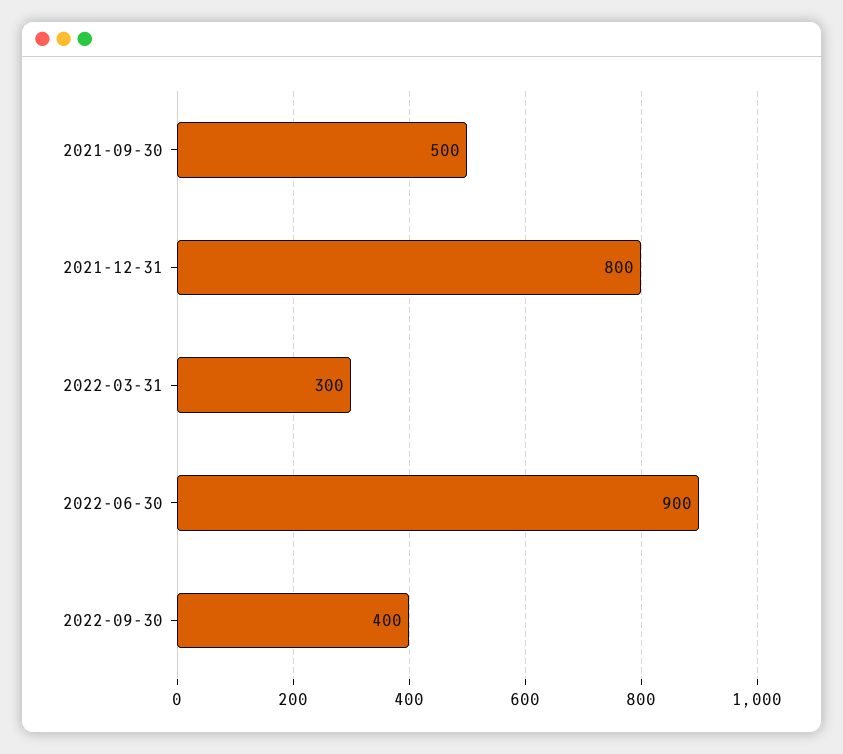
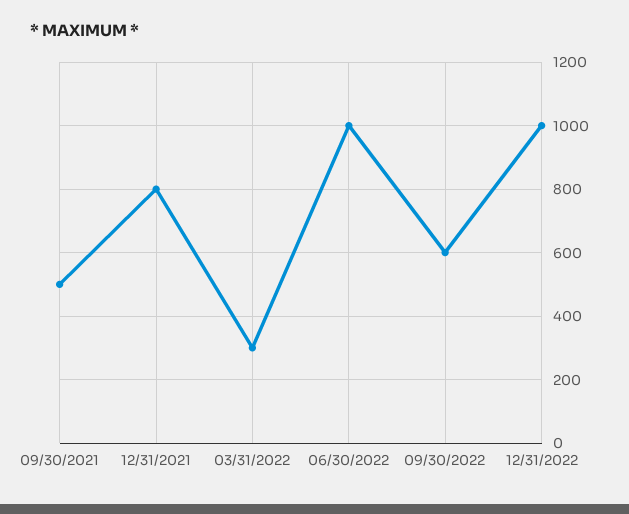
2022-06-30: 900 -> 1000
2022-09-30: 400 -> 600
12/31/2022: none -> 1000

